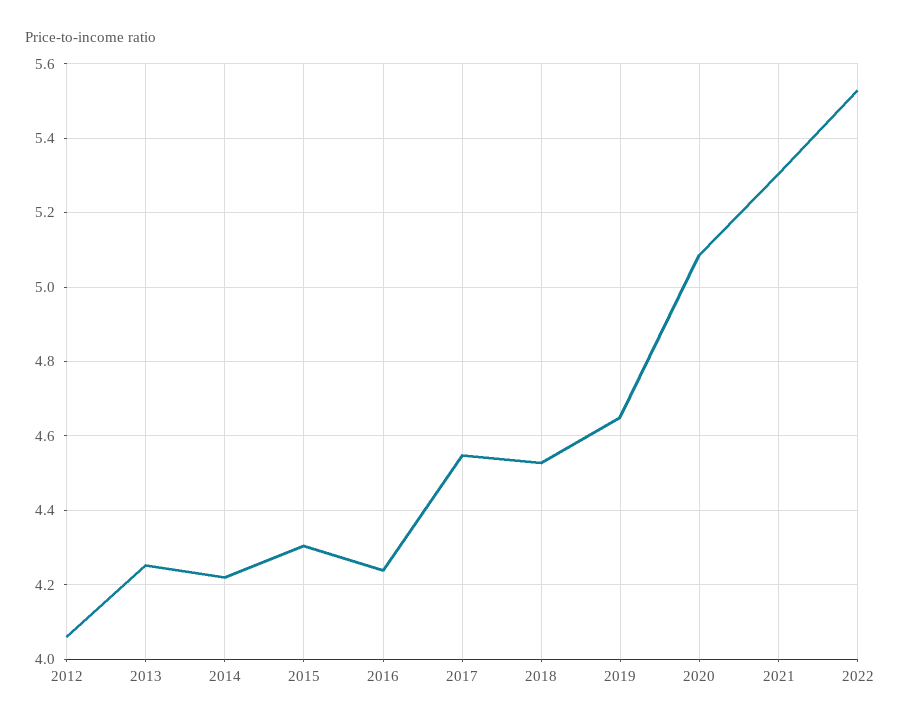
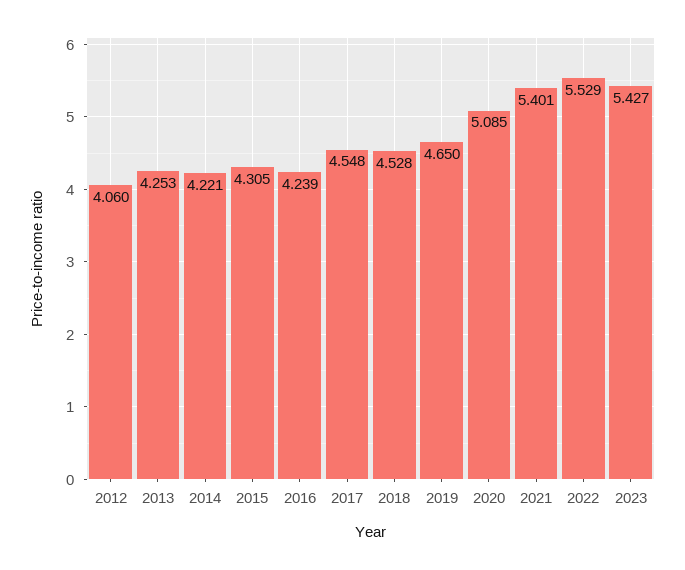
2021: 5.3 -> 5.401
2023: none -> 5.427

